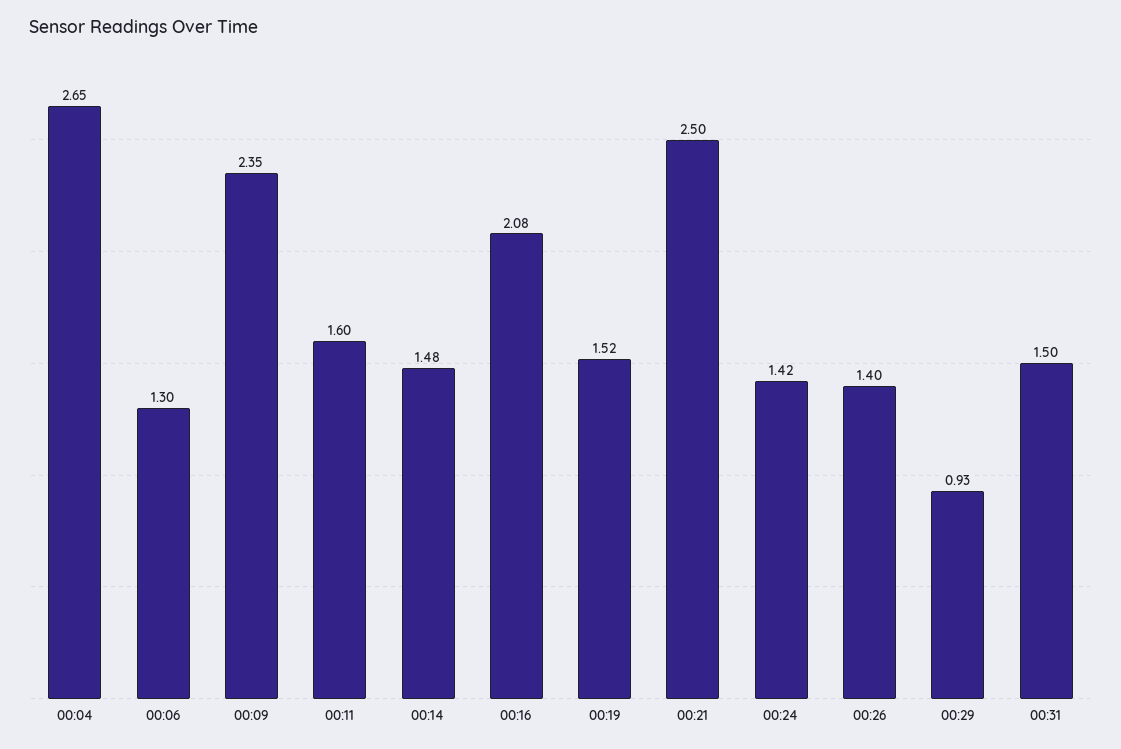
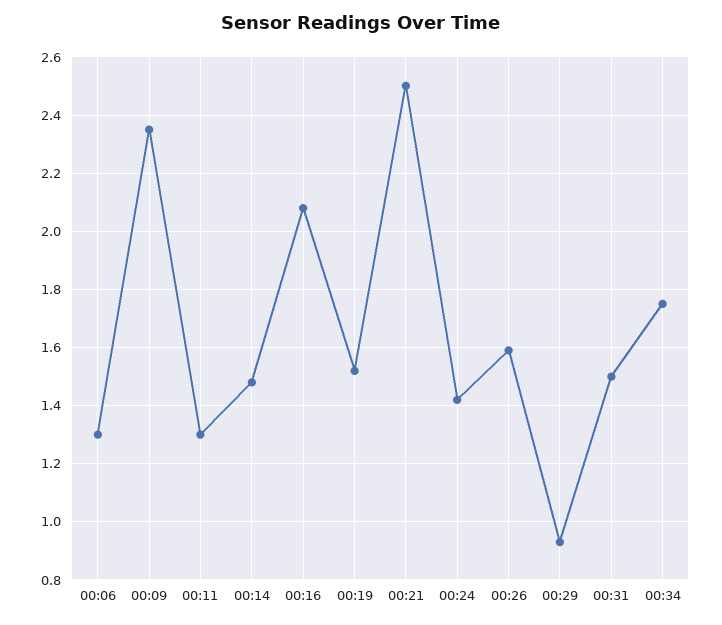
00:04: 2.65 -> none
00:11: 1.6 -> 1.3
00:26: 1.4 -> 1.6
00:34: none -> 1.75

